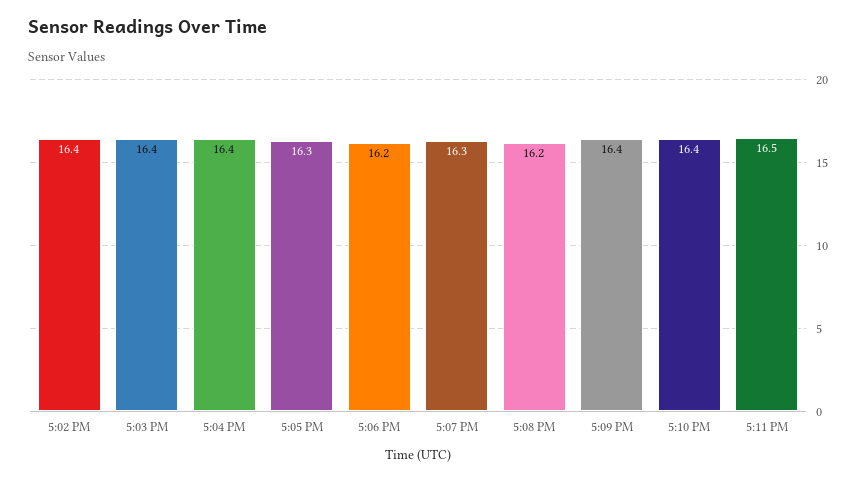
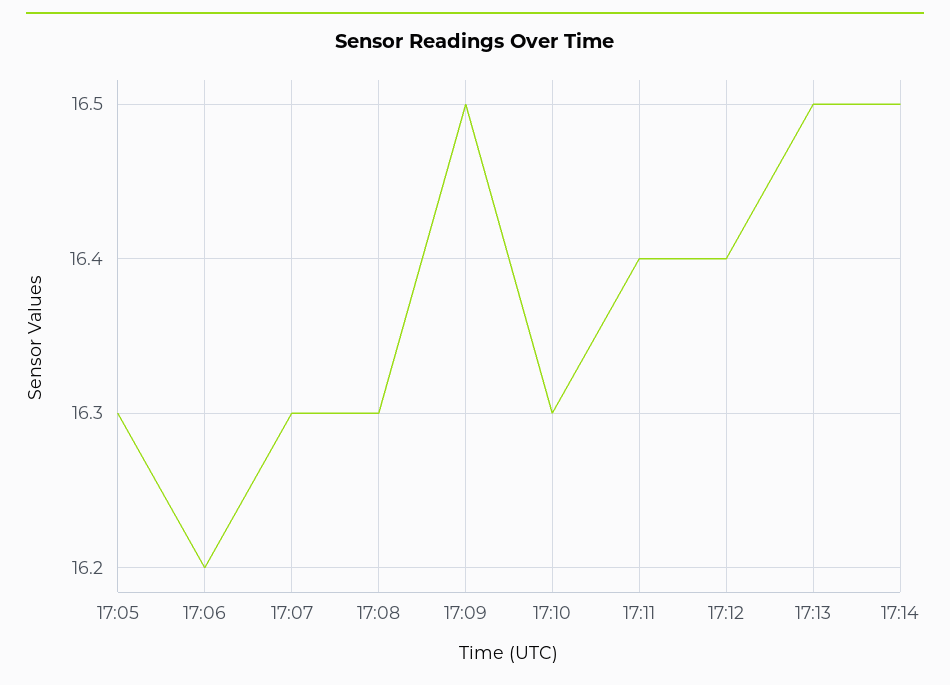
5:02 PM: 16.4 -> none
5:03 PM: 16.4 -> none
5:04 PM: 16.4 -> none
5:08 PM: 16.2 -> 16.3
5:09 PM: 16.4 -> 16.5
5:10 PM: 16.4 -> 16.3
5:11 PM: 16.5 -> 16.4
17:12: none -> 16.4
17:13: none -> 16.5
17:14: none -> 16.5

